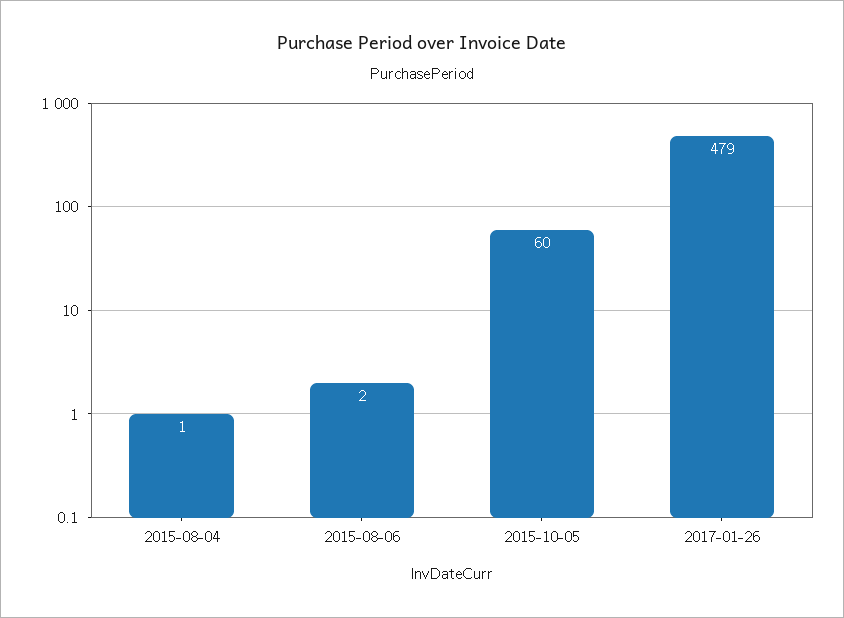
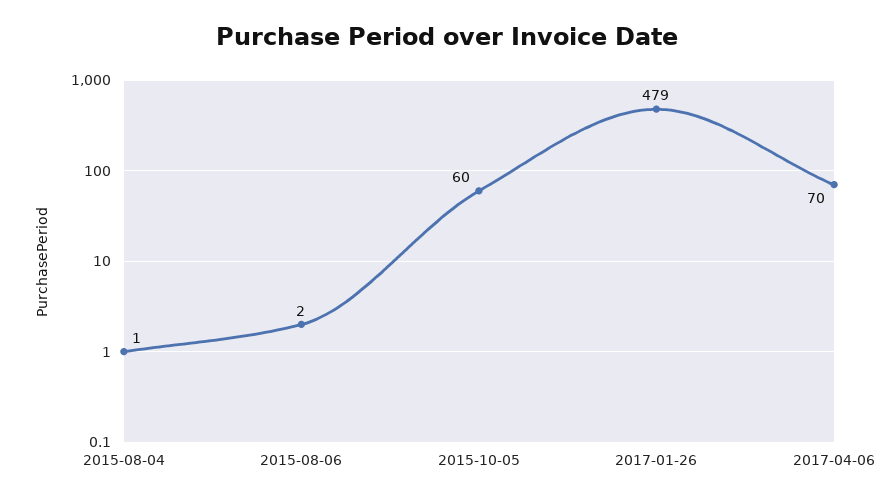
2017-04-06: none -> 70

